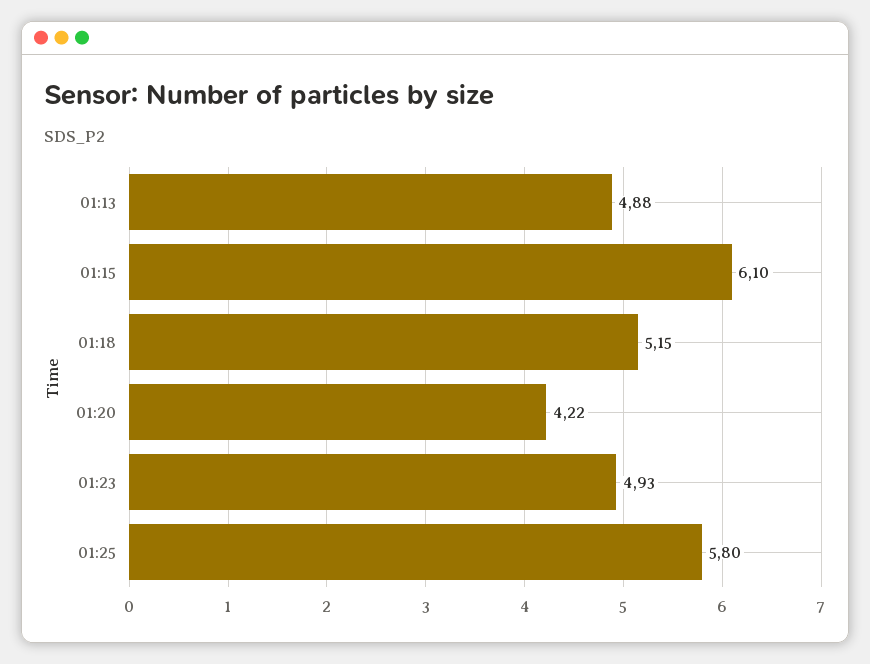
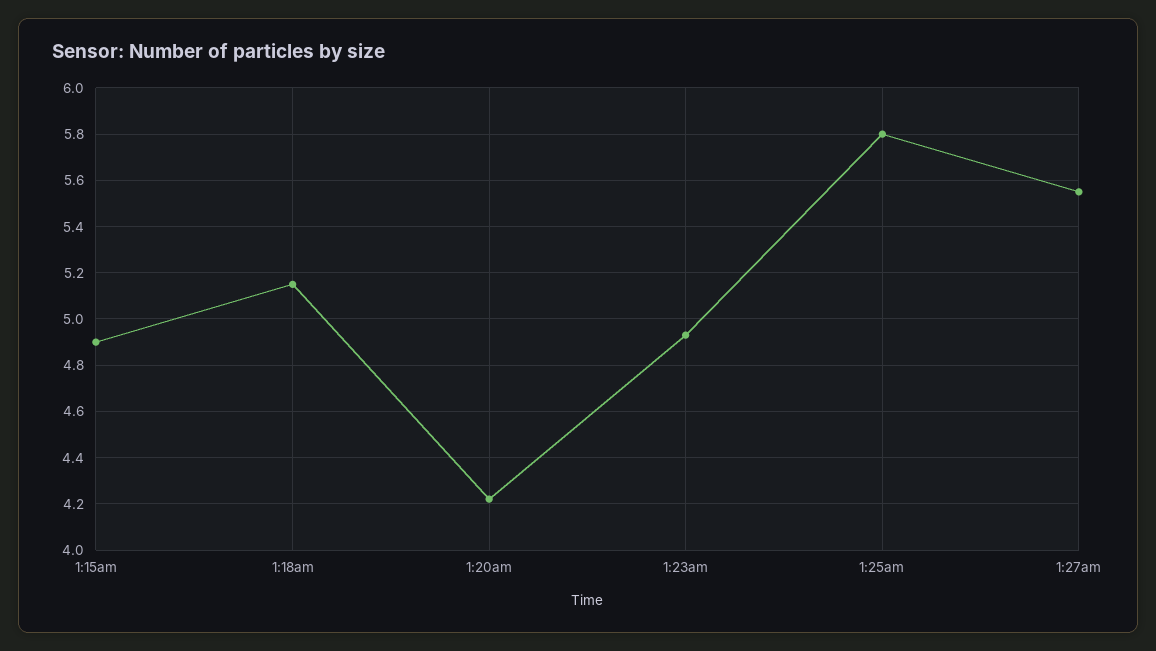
01:13: 4.88 -> none
01:15: 6.1 -> 4.9
1:27am: none -> 5.55

